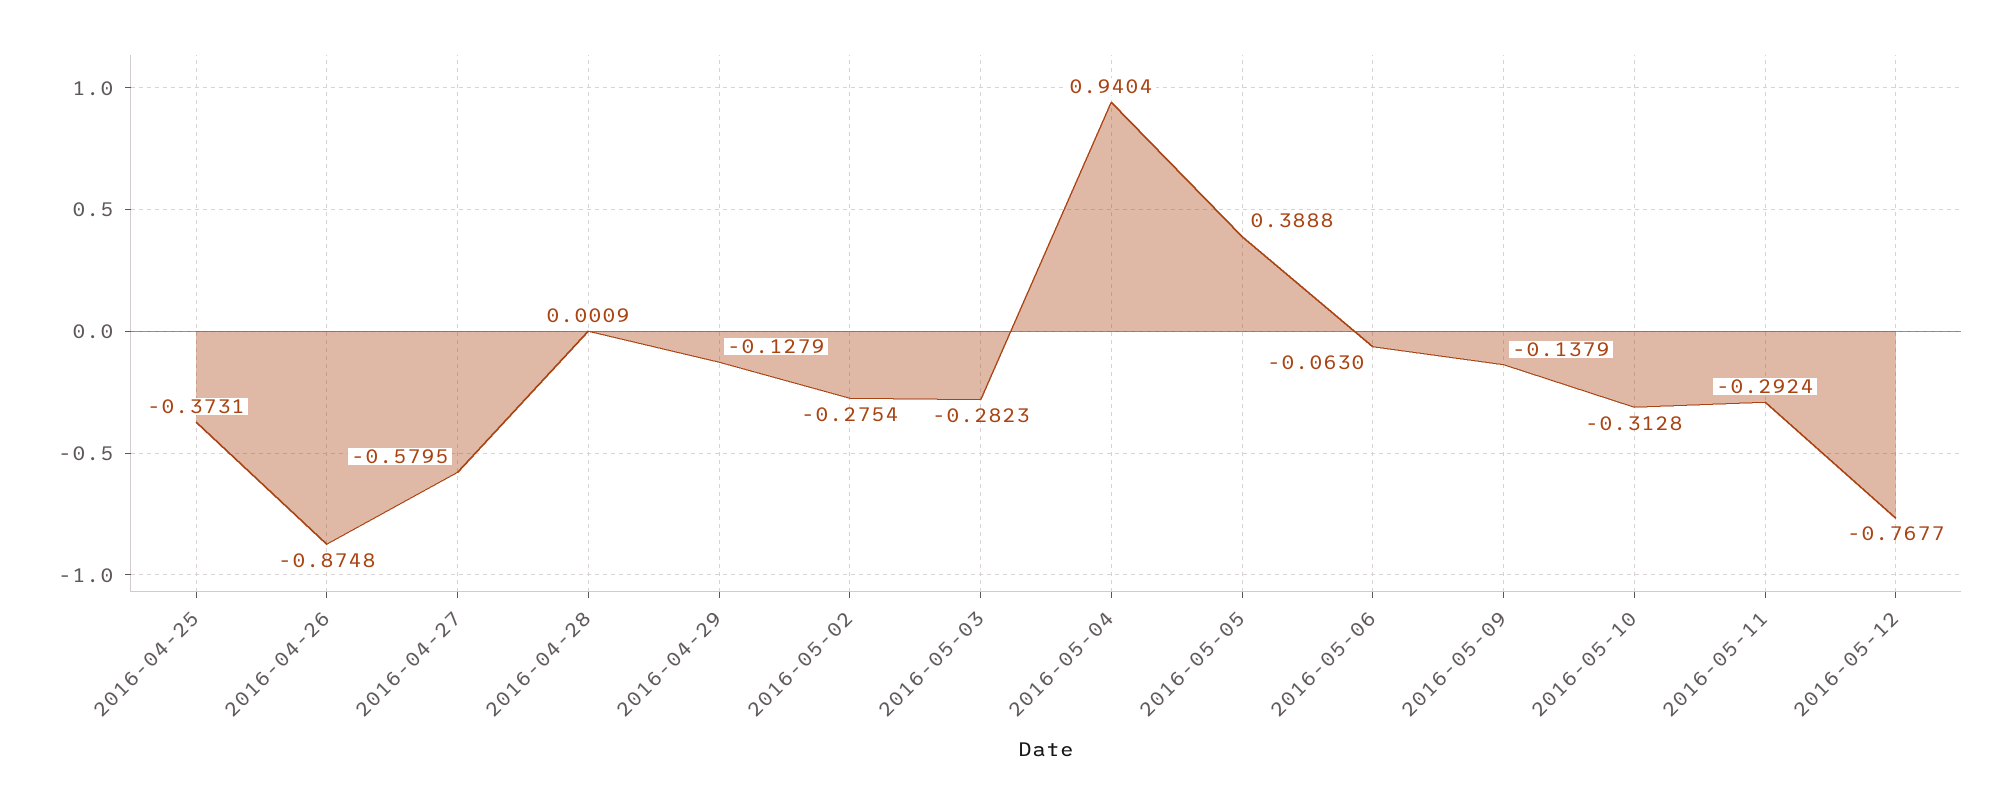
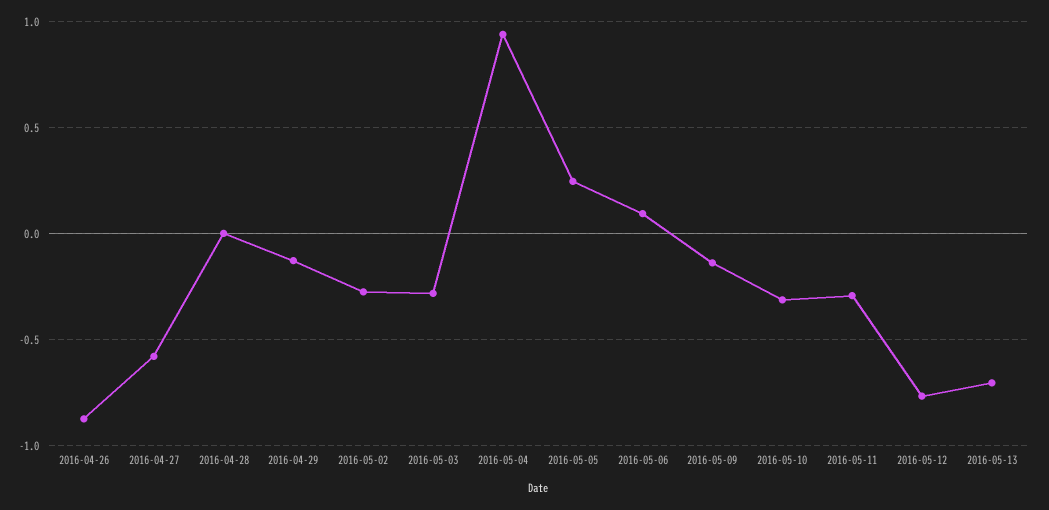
2016-04-25: -0.3731 -> none
2016-05-05: 0.3888 -> 0.25
2016-05-06: -0.063 -> 0.1
2016-05-13: none -> -0.7

